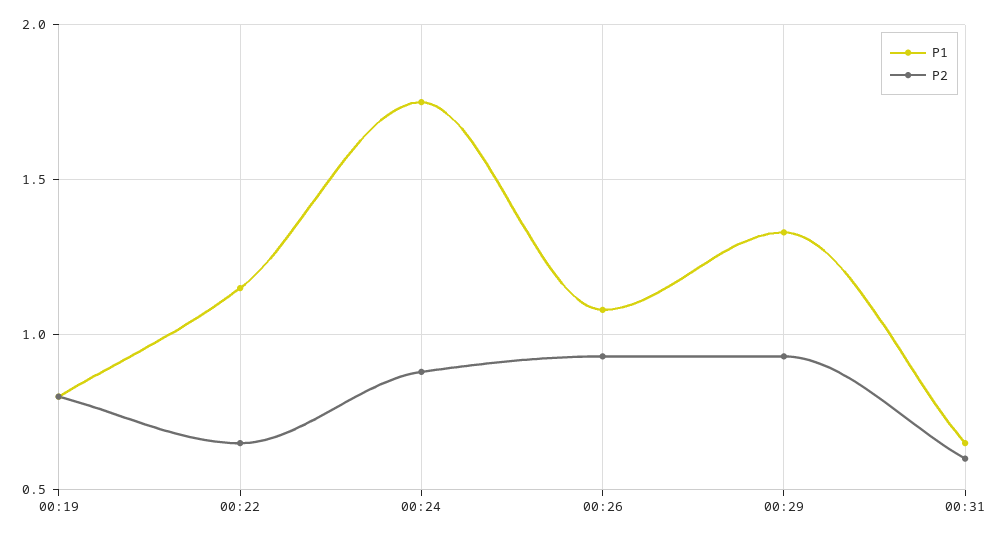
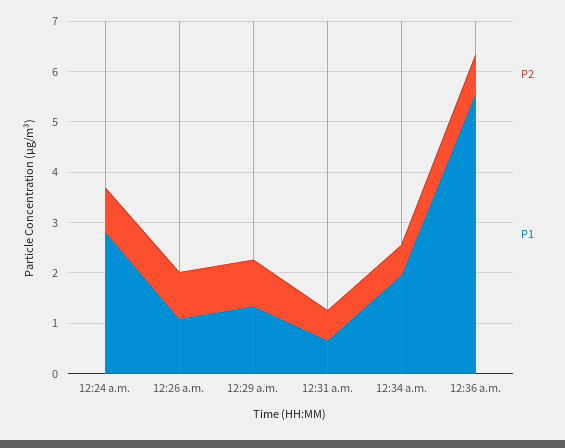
P1, 00:19: 0.8 -> none
P2, 00:19: 0.8 -> none
P1, 00:22: 1.15 -> none
P2, 00:22: 0.65 -> none
P1, 00:24: 1.75 -> 2.8
P2, 12:34 a.m.: none -> 0.6
P1, 12:34 a.m.: none -> 2
P2, 12:36 a.m.: none -> 0.8
P1, 12:36 a.m.: none -> 5.6

